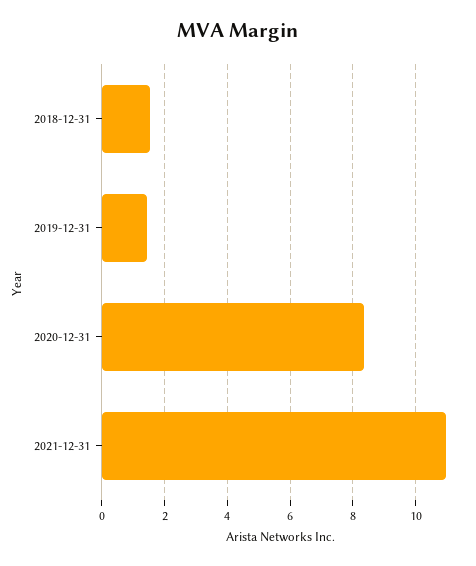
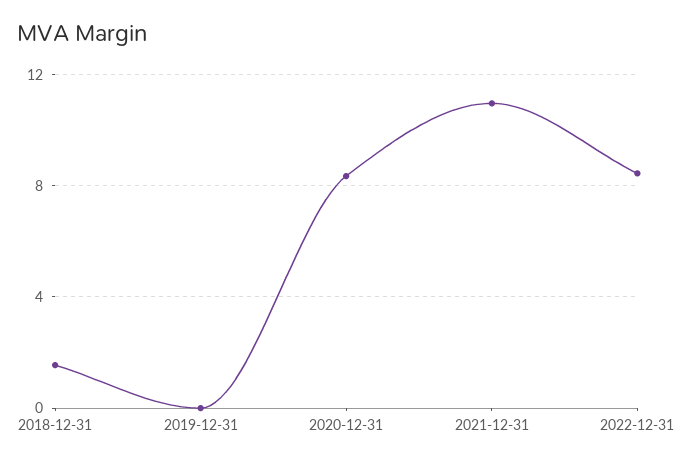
2019-12-31: 1.4 -> 0
2022-12-31: none -> 8.5

